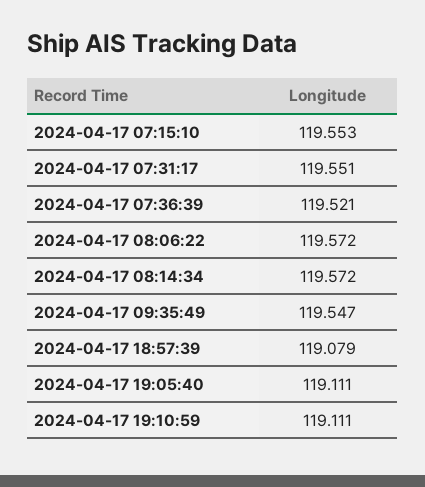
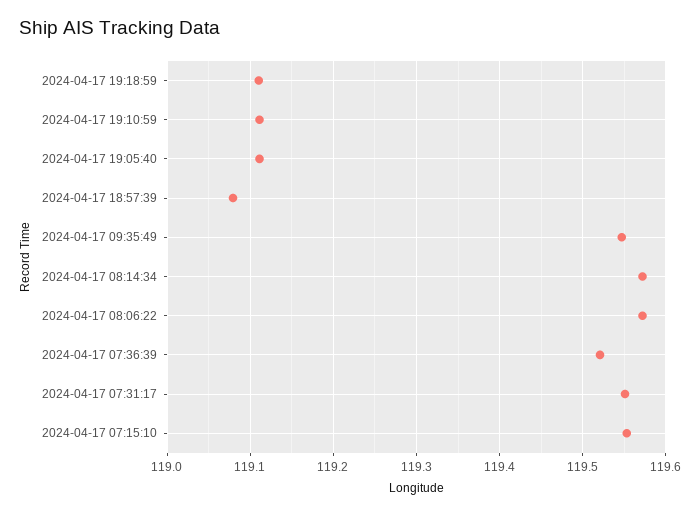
2024-04-17 19:18:59: none -> 119.11

